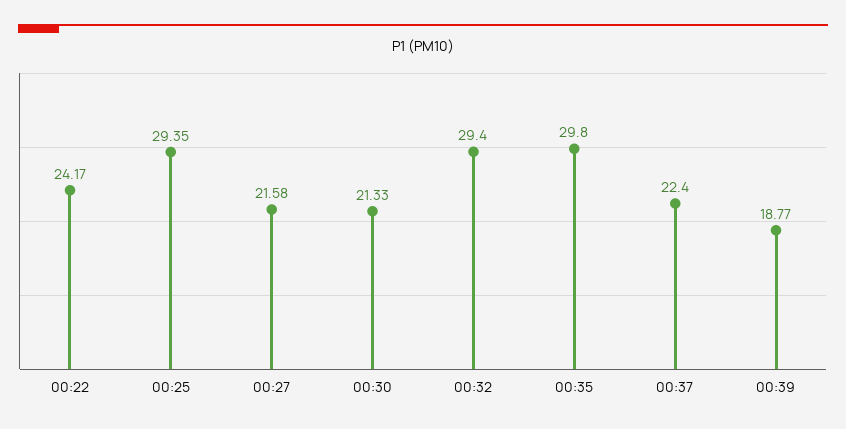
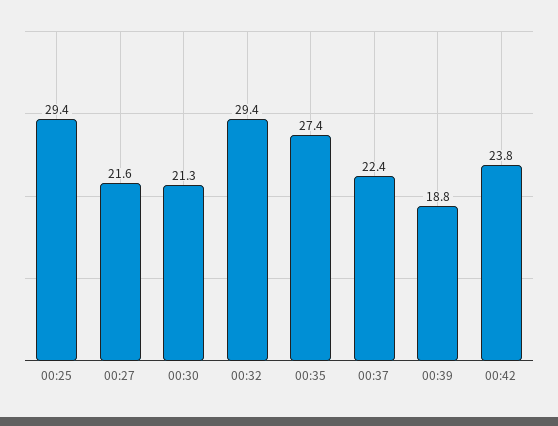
00:22: 24.17 -> none
00:35: 29.8 -> 27.4
00:42: none -> 23.8

